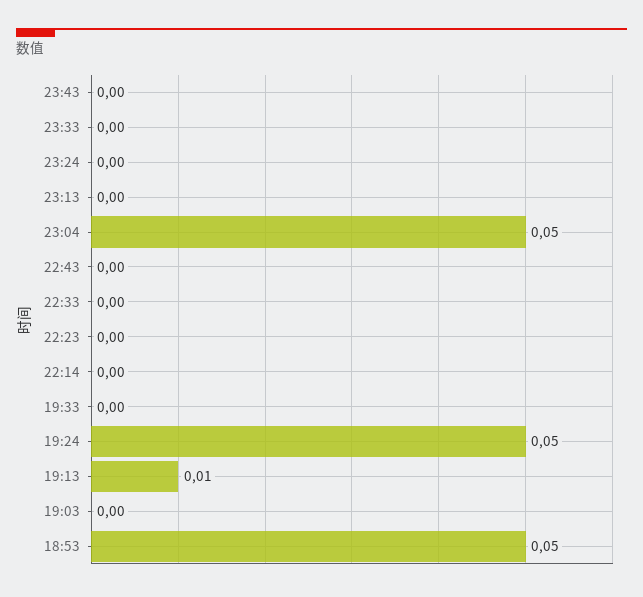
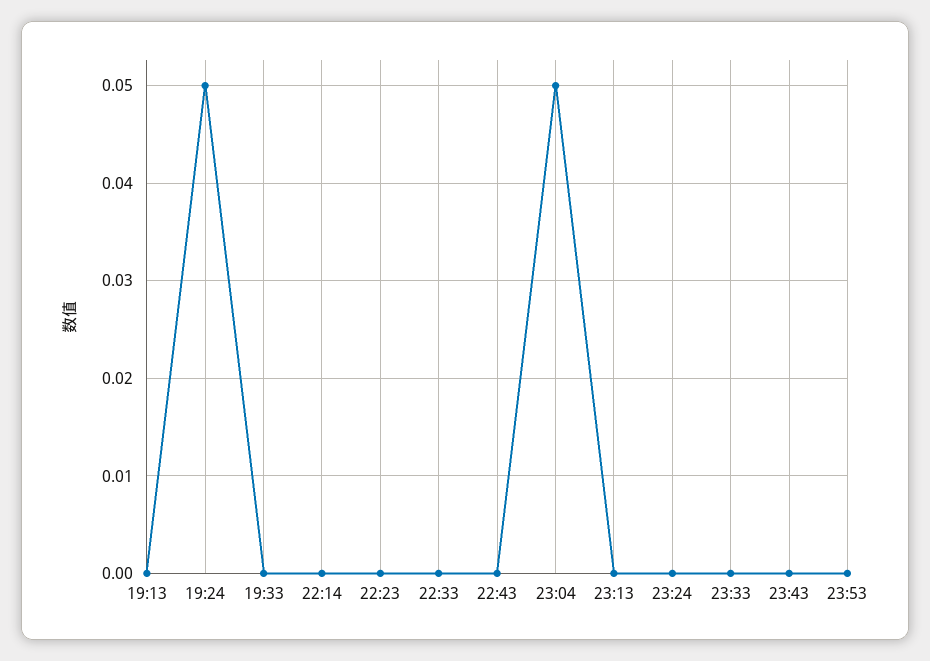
19:13: 0.01 -> 0
19:03: 0 -> none
18:53: 0.05 -> none
23:53: none -> 0

